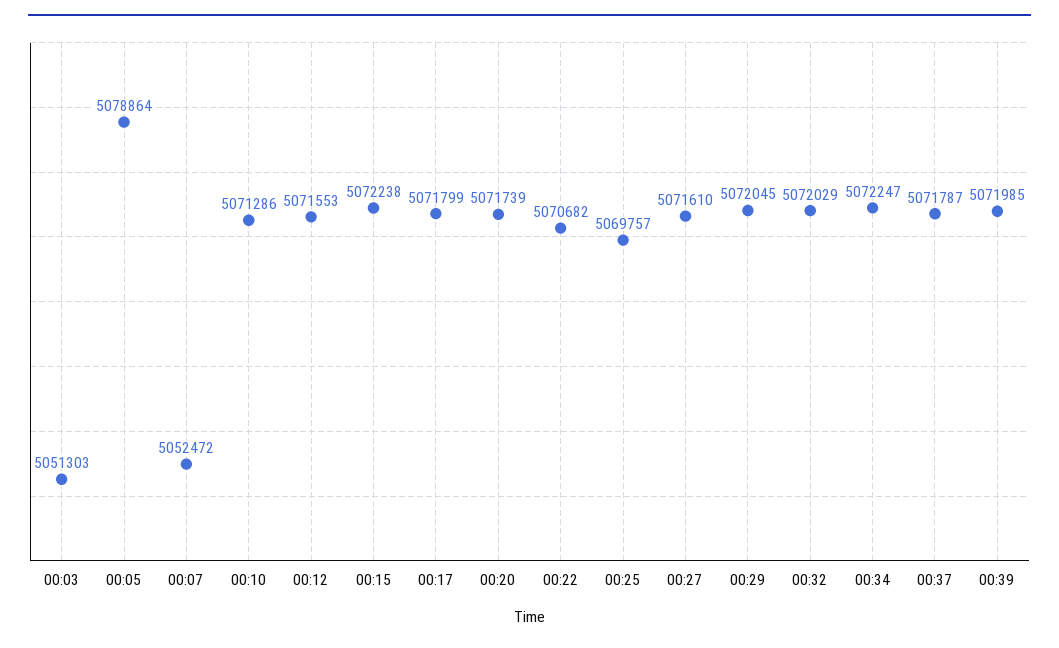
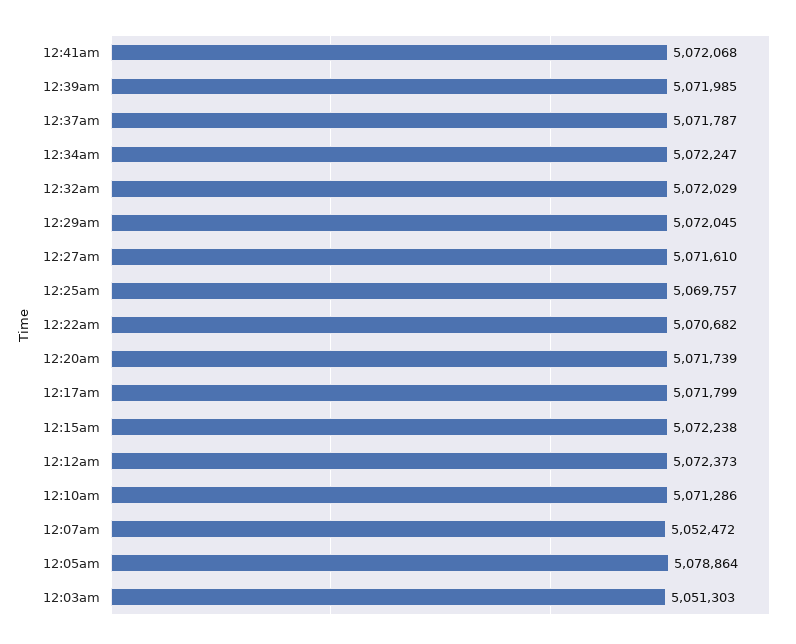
00:12: 5071553 -> 5072373
12:41am: none -> 5072068

